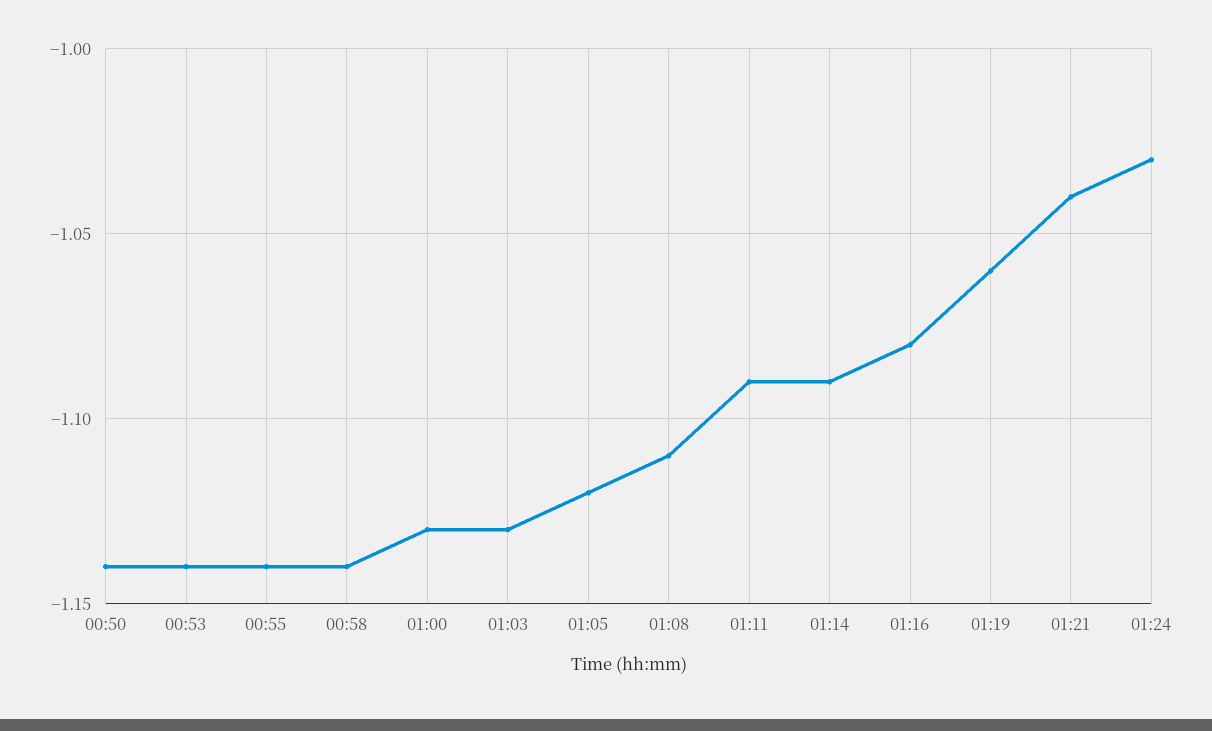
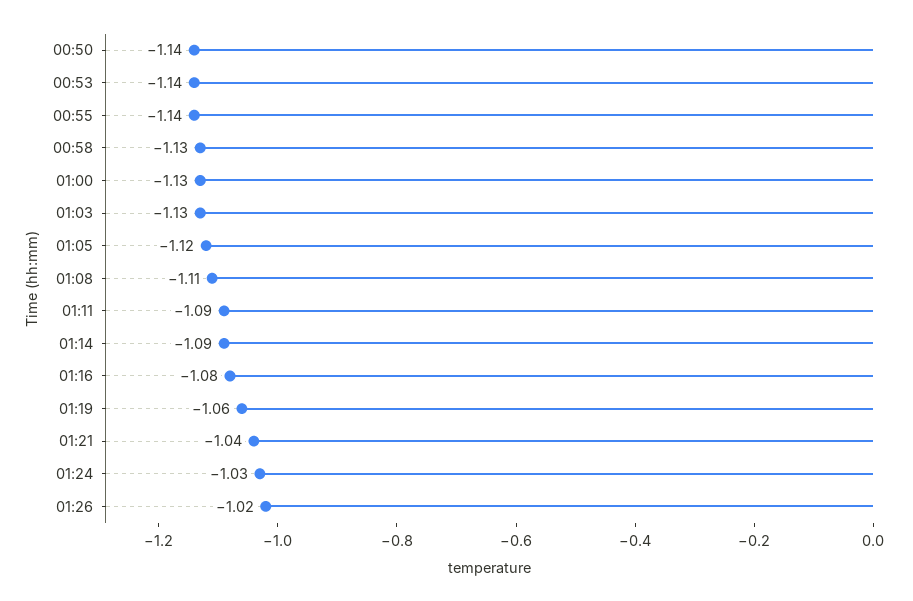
00:58: -1.14 -> -1.13
01:26: none -> -1.02

